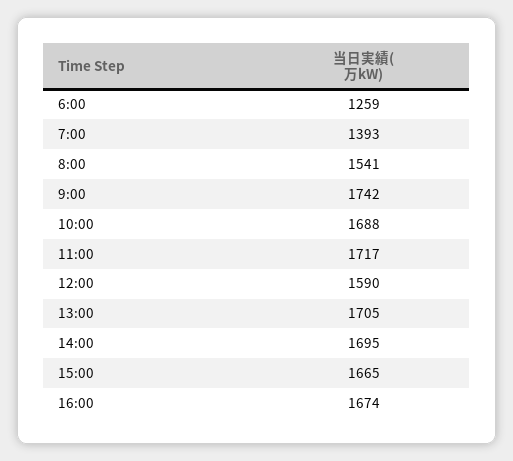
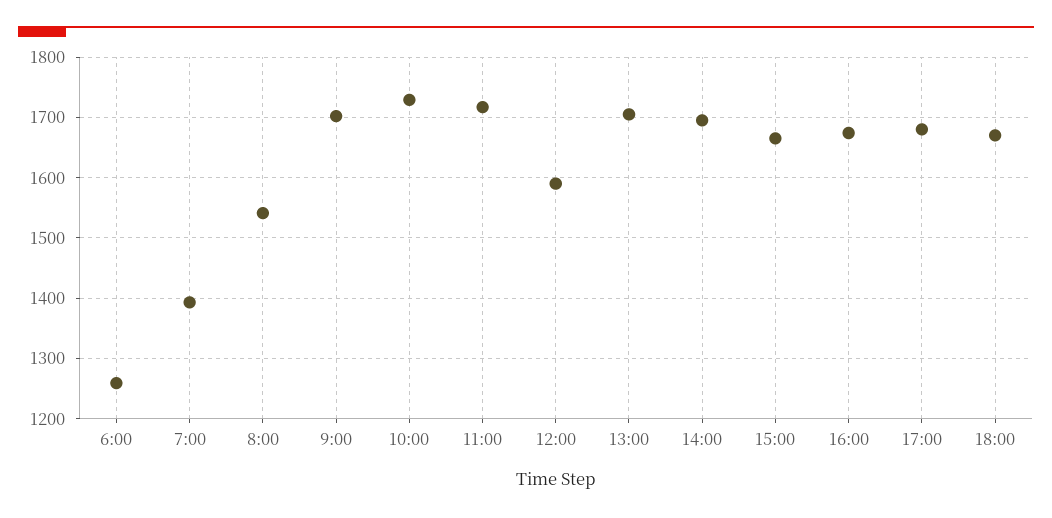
9:00: 1742 -> 1700
10:00: 1688 -> 1730
17:00: none -> 1680
18:00: none -> 1670

